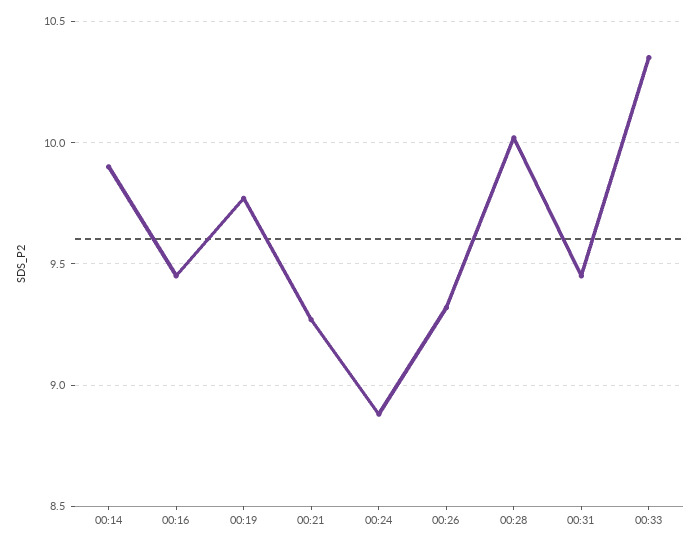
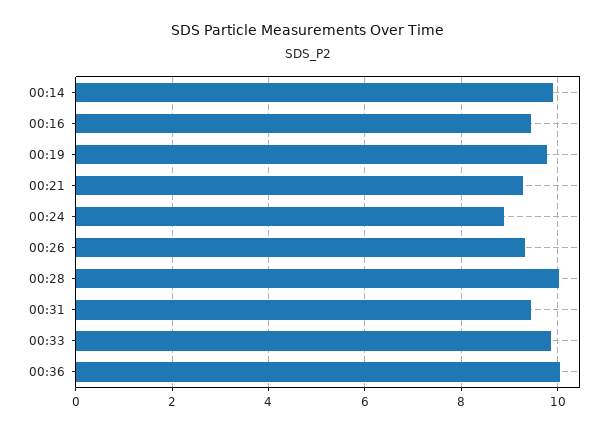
00:33: 10.35 -> 9.8
00:36: none -> 10

